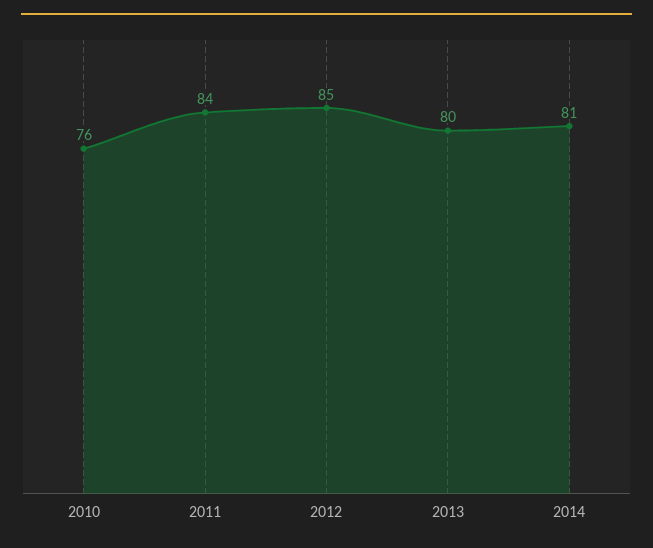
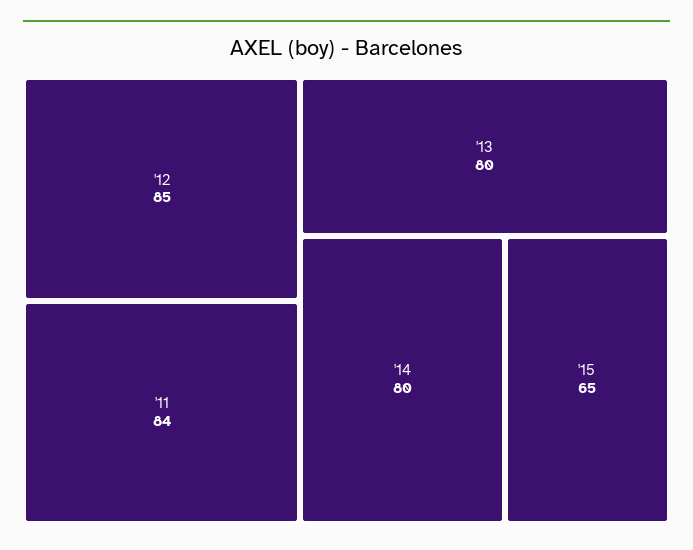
2010: 76 -> none
2014: 81 -> 80
'15: none -> 65

